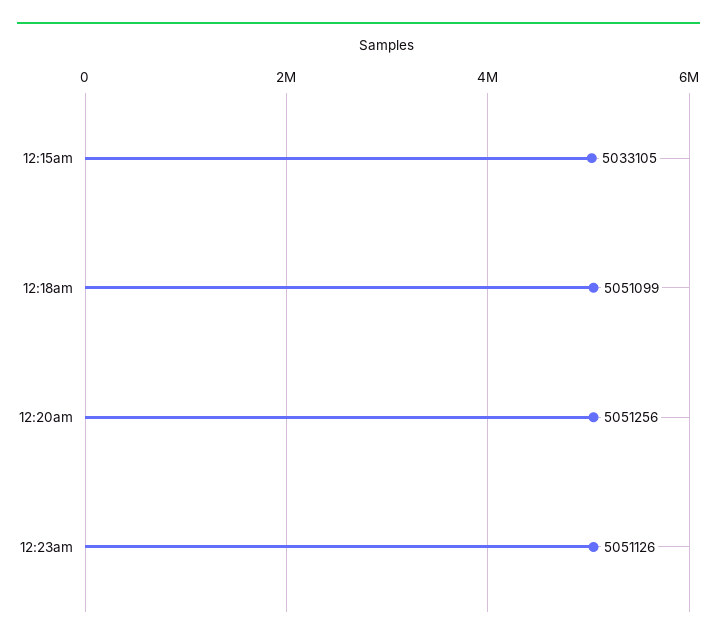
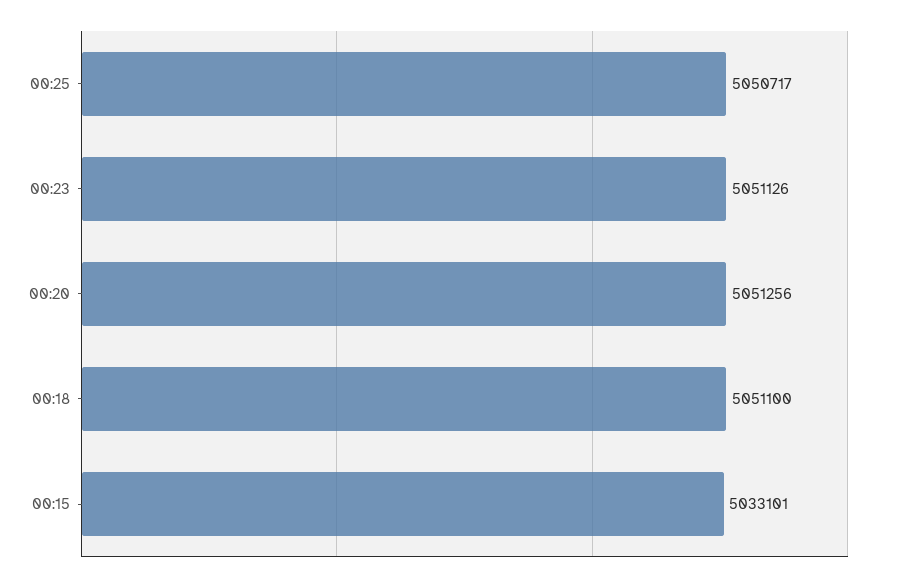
12:15am: 5033105 -> 5033101
12:18am: 5051099 -> 5051100
00:25: none -> 5050717

